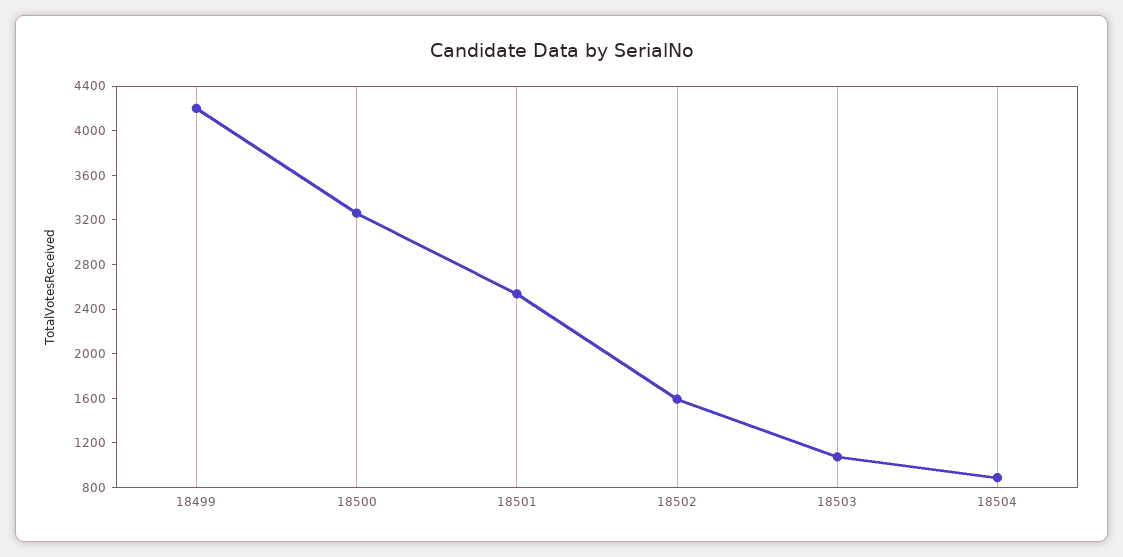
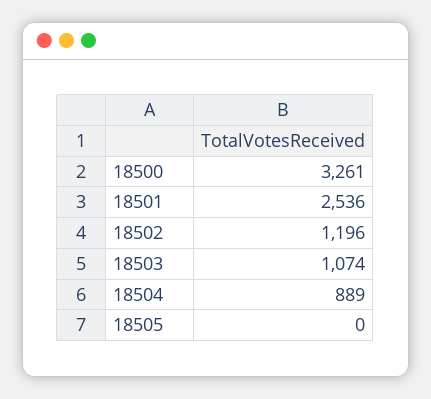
18499: 4200 -> none
18502: 1600 -> 1196
18505: none -> 0

